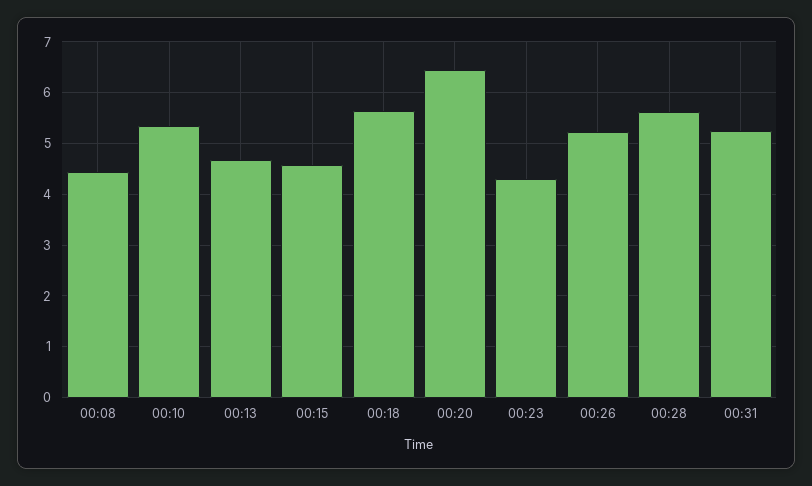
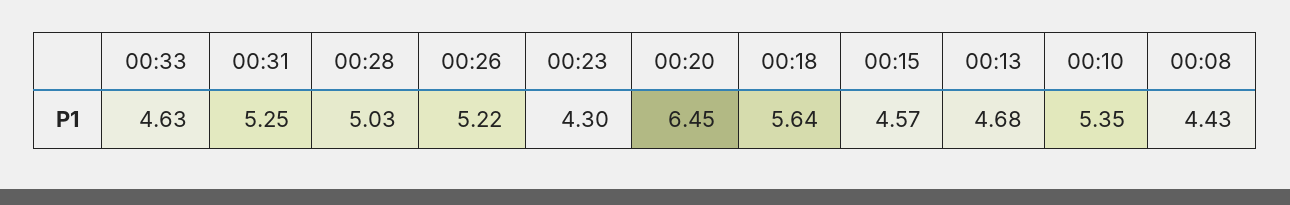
00:28: 5.6 -> 5.03
00:33: none -> 4.63

